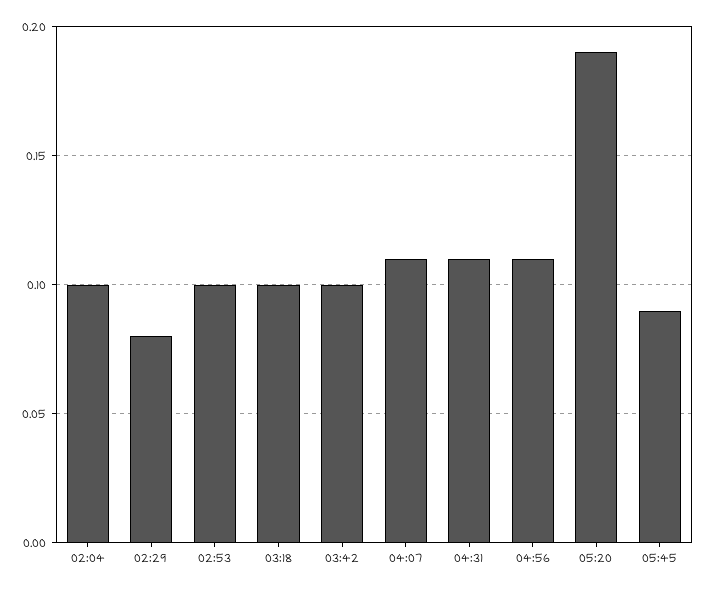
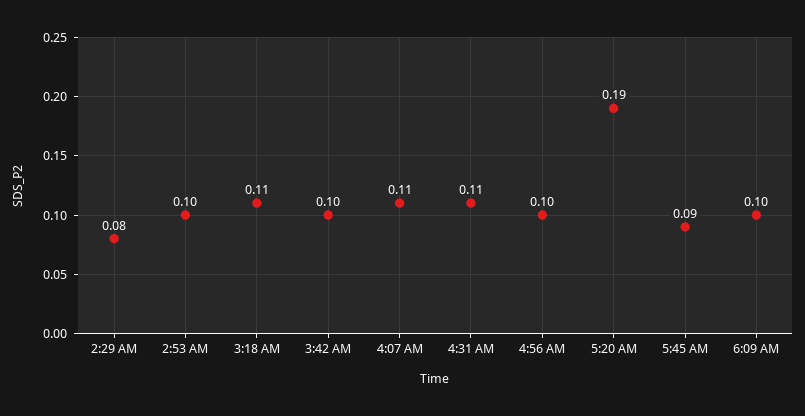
02:04: 0.1 -> none
03:18: 0.1 -> 0.11
04:56: 0.11 -> 0.1
6:09 AM: none -> 0.1

